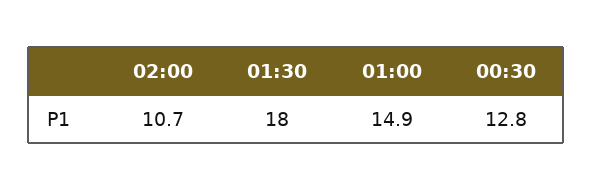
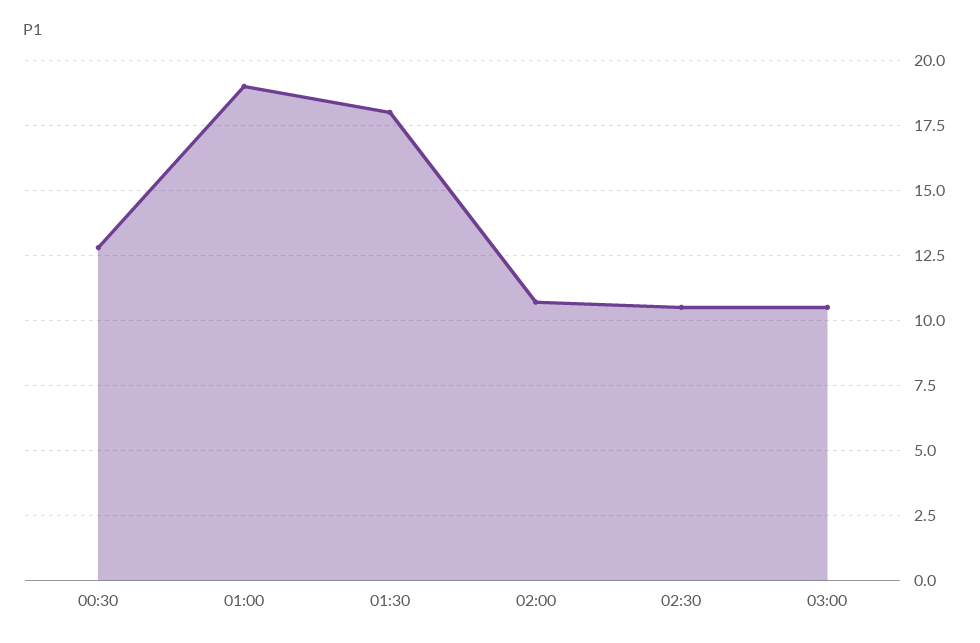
01:00: 14.9 -> 19
02:30: none -> 10.5
03:00: none -> 10.5

